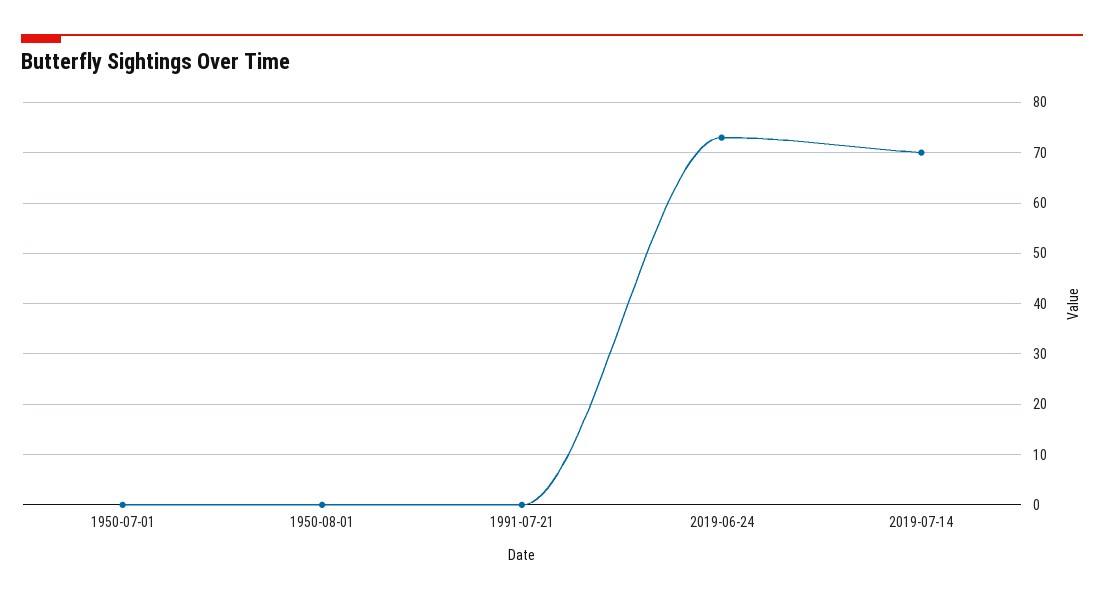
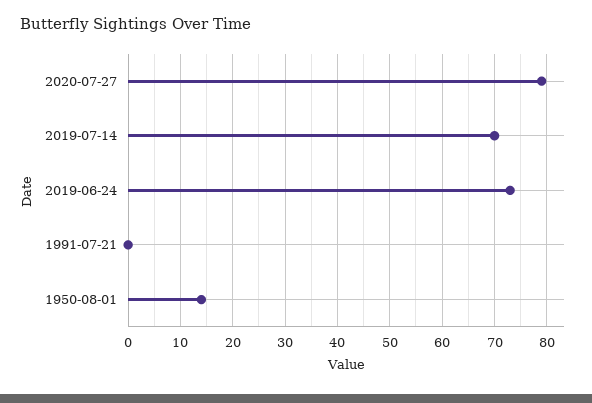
1950-07-01: 0 -> none
1950-08-01: 0 -> 15
2020-07-27: none -> 80

